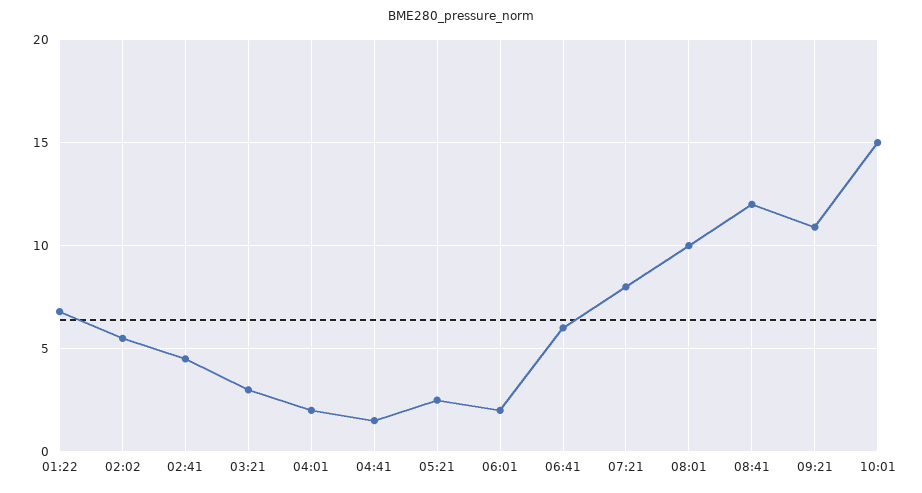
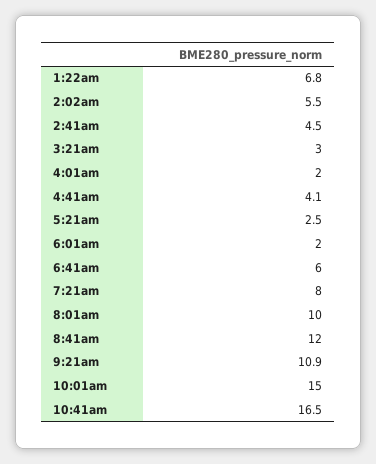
04:41: 1.5 -> 4.1
10:41am: none -> 16.5

